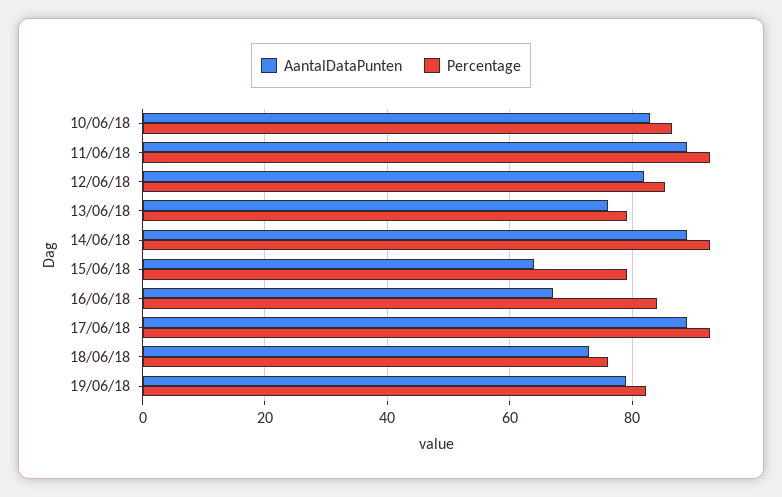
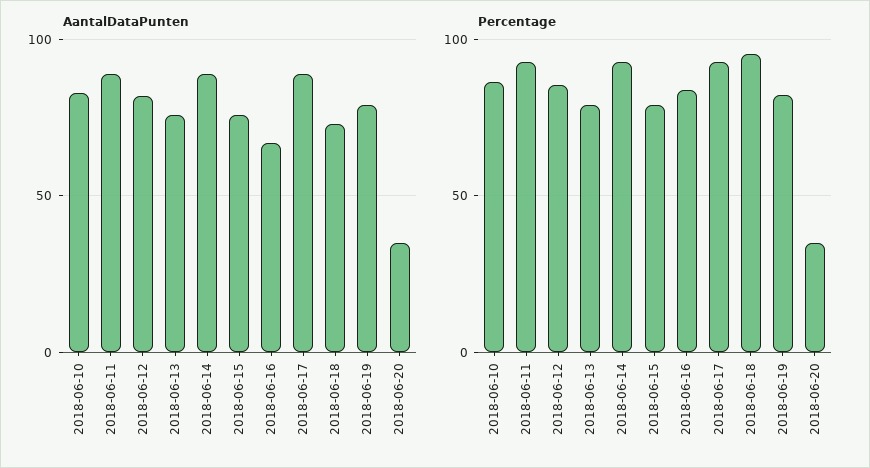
AantalDataPunten, 15/06/18: 64 -> 75
Percentage, 18/06/18: 76 -> 95
AantalDataPunten, 2018-06-20: none -> 35
Percentage, 2018-06-20: none -> 35

